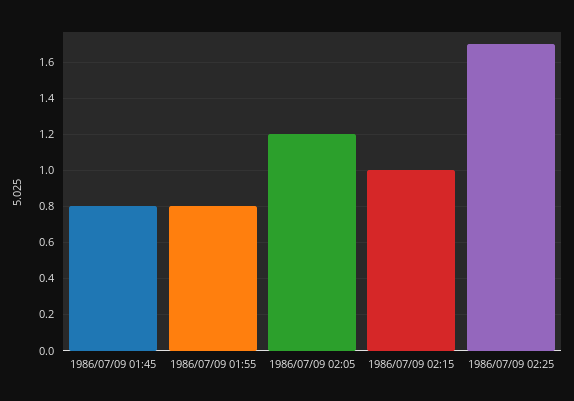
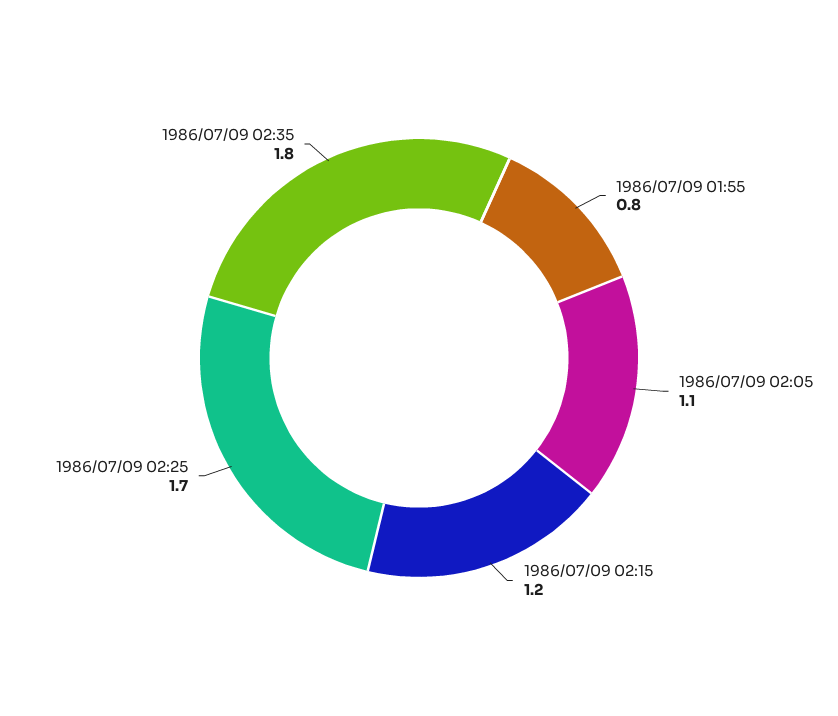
1986/07/09 01:45: 0.8 -> none
1986/07/09 02:05: 1.2 -> 1.1
1986/07/09 02:15: 1 -> 1.2
1986/07/09 02:35: none -> 1.8

